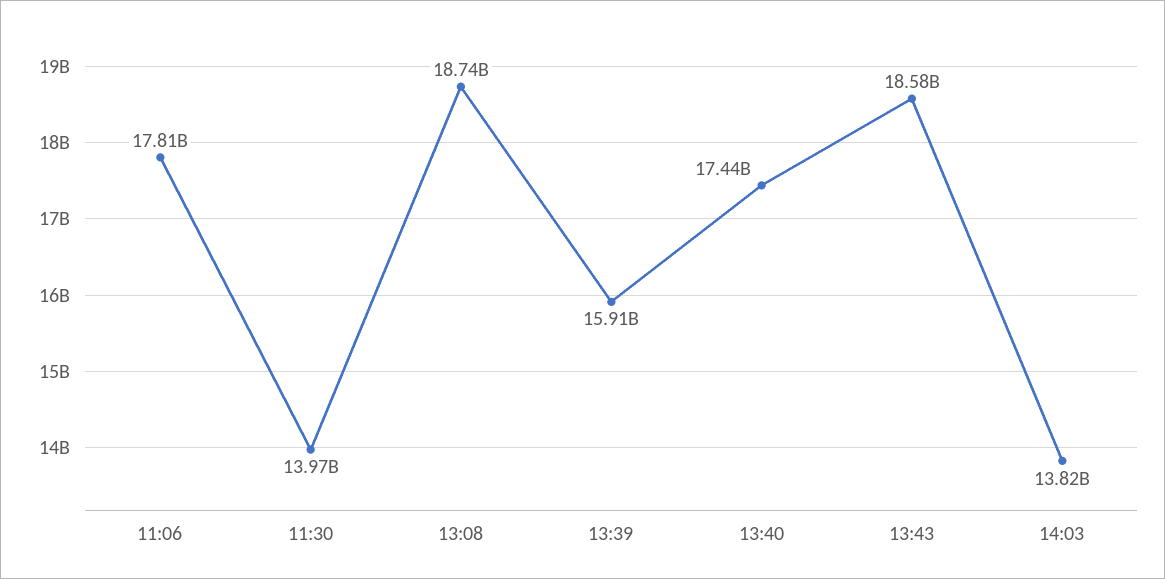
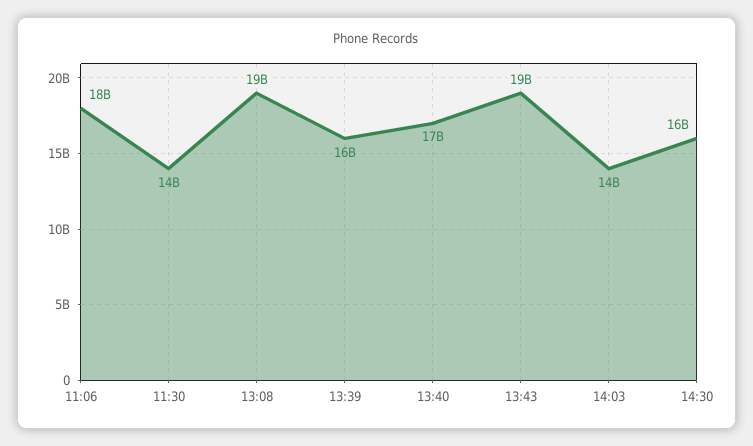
14:30: none -> 16000000000

